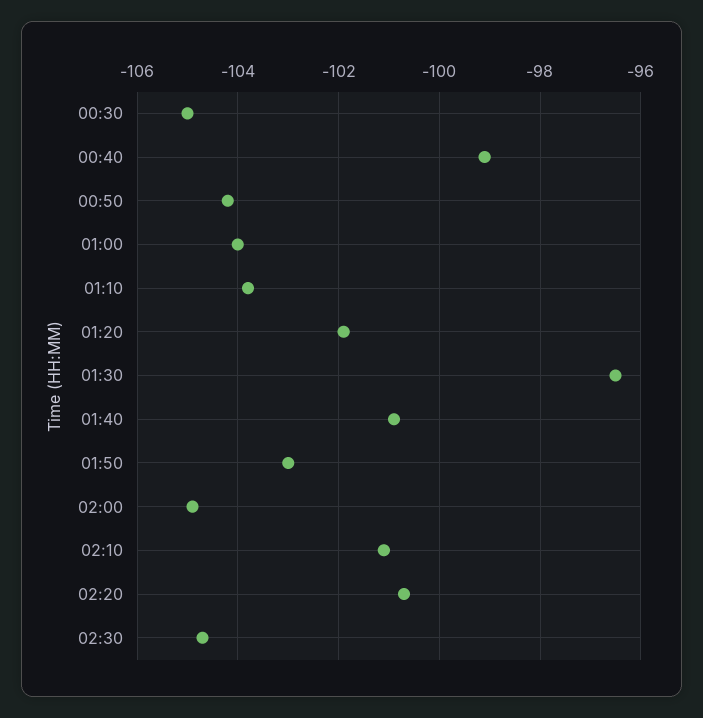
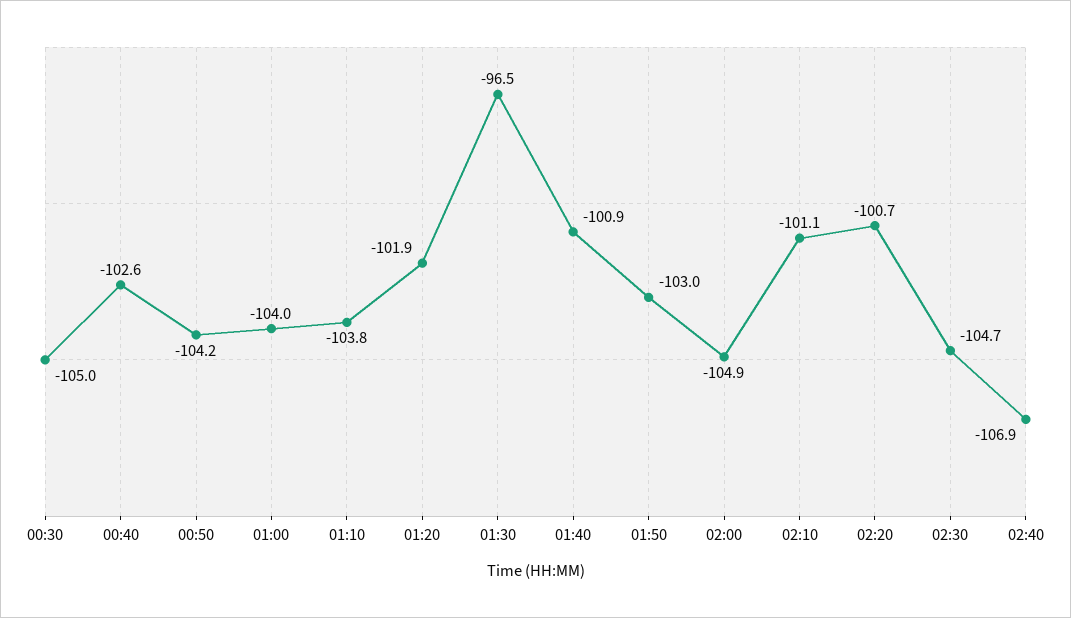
00:40: -99 -> -102.6
02:40: none -> -106.9

